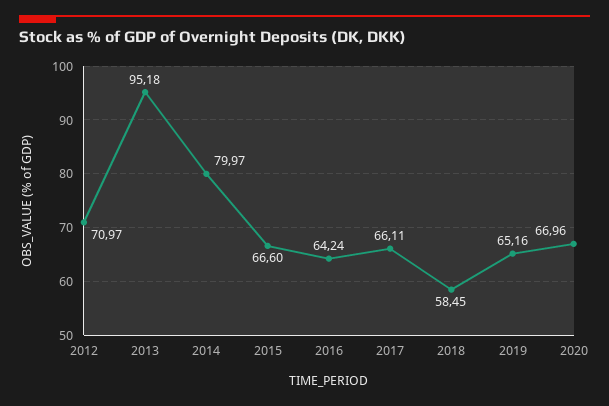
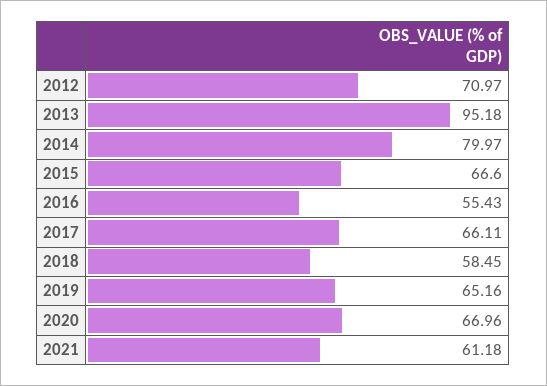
2016: 64.24 -> 55.43
2021: none -> 61.18

